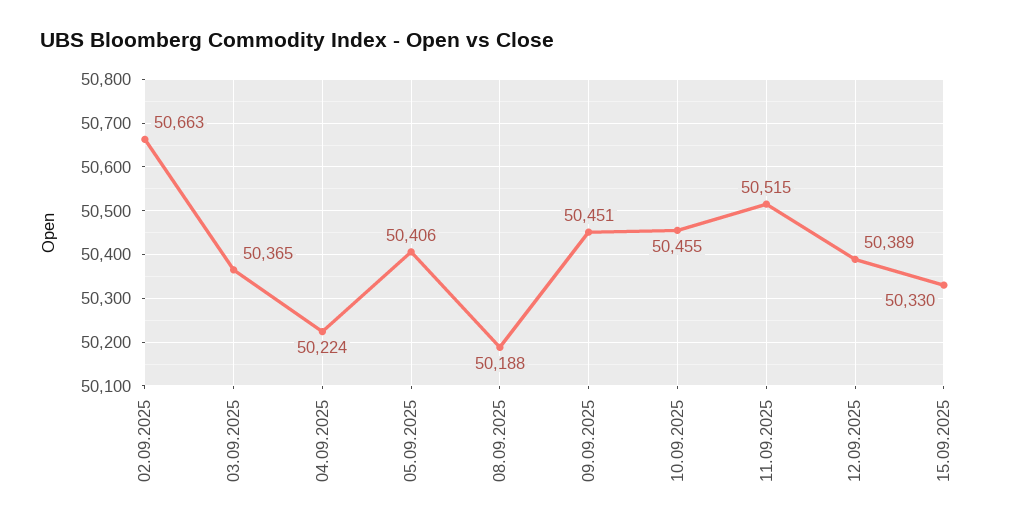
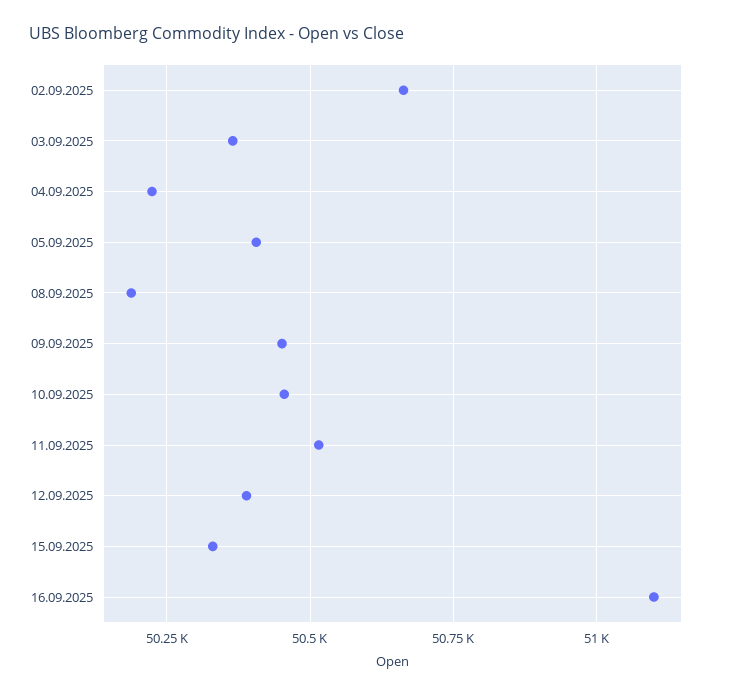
16.09.2025: none -> 51100

